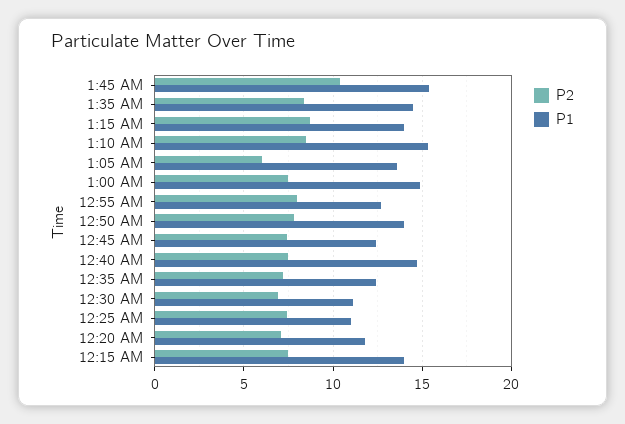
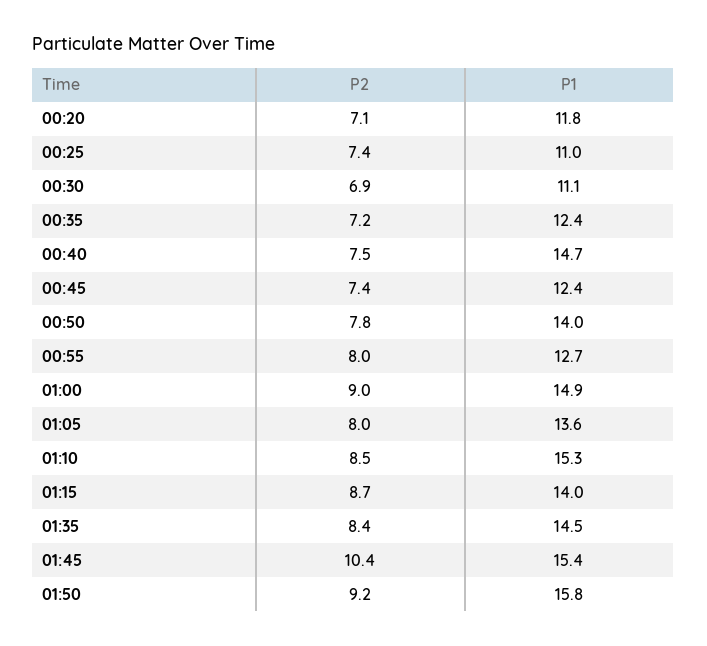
P2, 1:05 AM: 6 -> 8
P2, 1:00 AM: 7.5 -> 9
P2, 12:15 AM: 7.5 -> none
P1, 12:15 AM: 14 -> none
P2, 01:50: none -> 9.2
P1, 01:50: none -> 15.8

